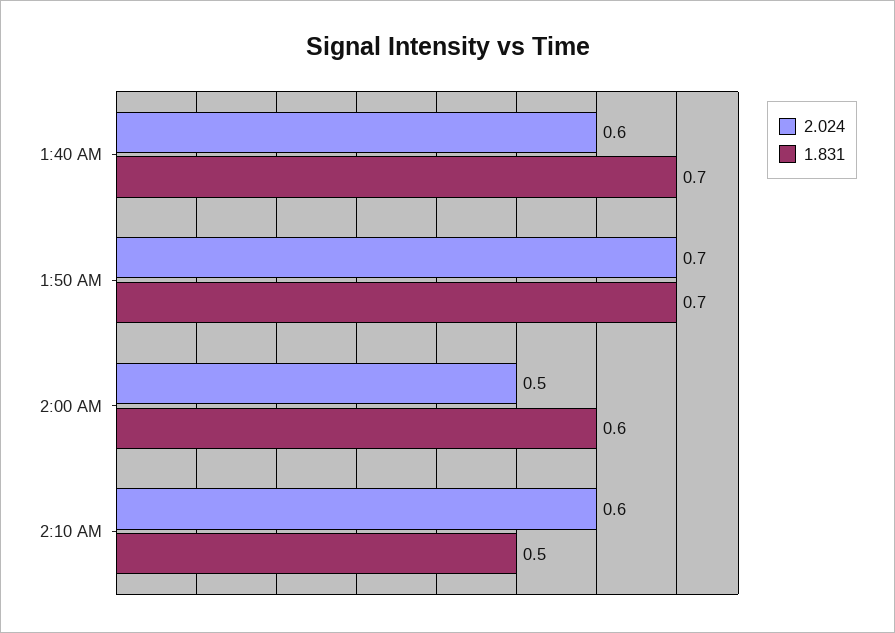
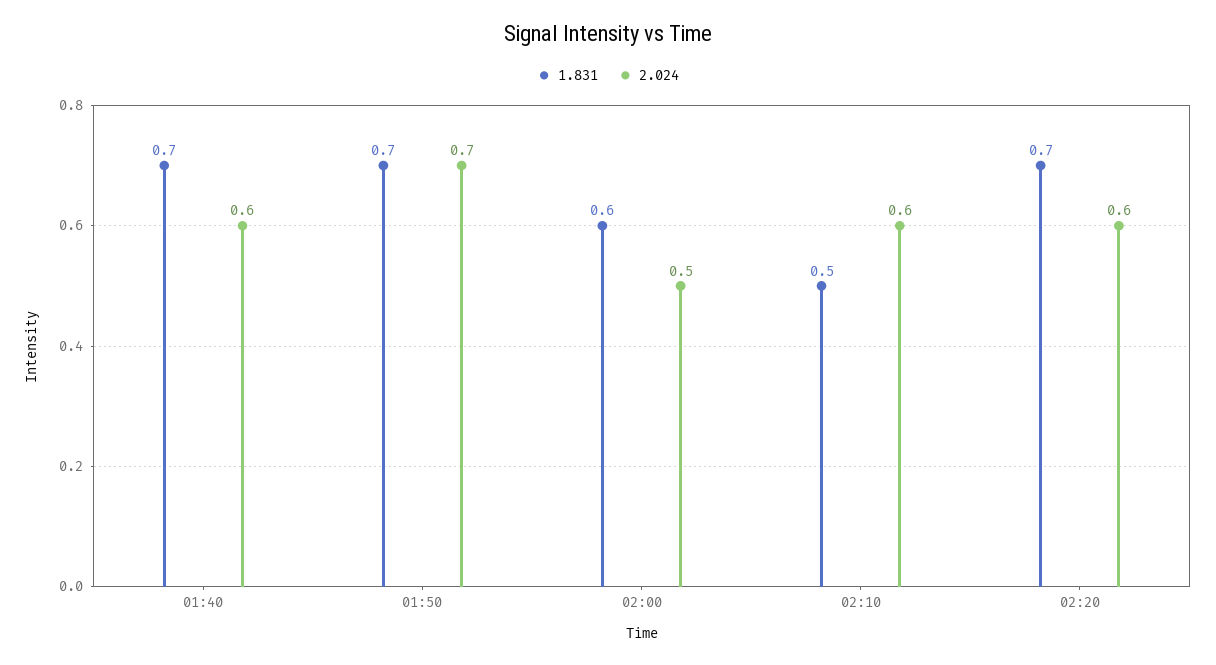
1.831, 02:20: none -> 0.7
2.024, 02:20: none -> 0.6

